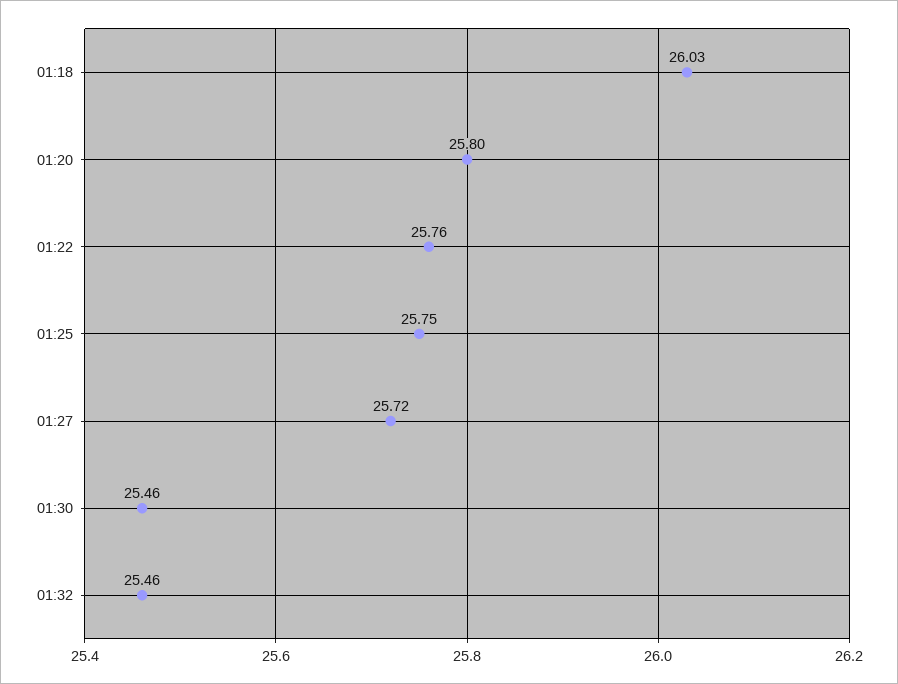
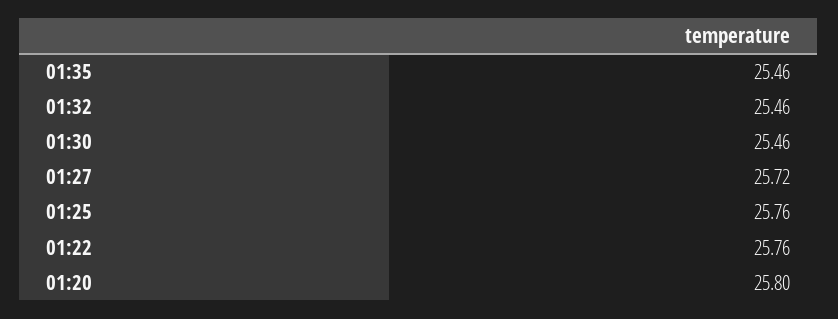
01:18: 26.03 -> none
01:25: 25.75 -> 25.76
01:35: none -> 25.46

